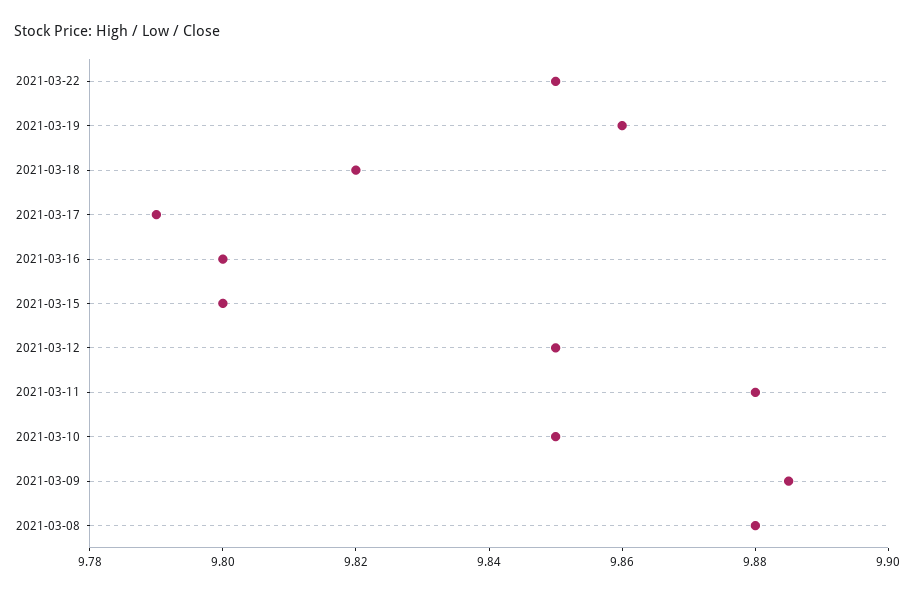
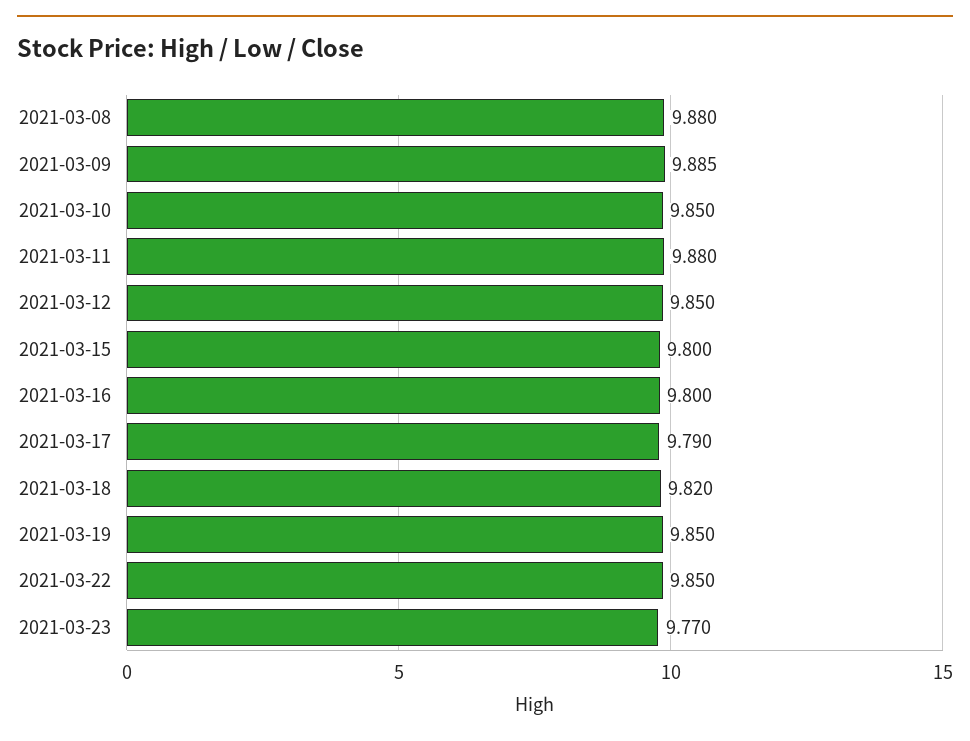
2021-03-19: 9.86 -> 9.85
2021-03-23: none -> 9.77

